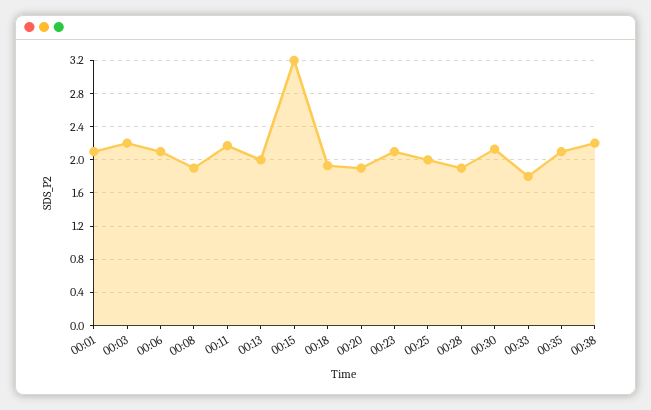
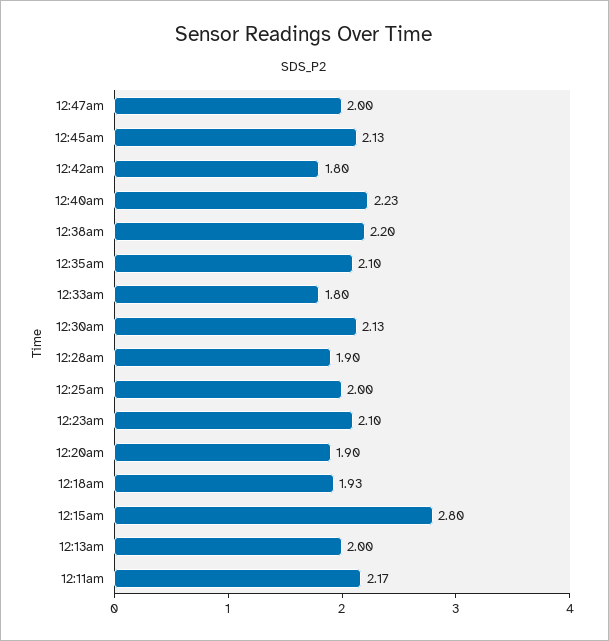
00:01: 2.1 -> none
00:03: 2.2 -> none
00:06: 2.1 -> none
00:08: 1.9 -> none
00:15: 3.2 -> 2.8
12:47am: none -> 2
12:45am: none -> 2.13
12:42am: none -> 1.8
12:40am: none -> 2.23

